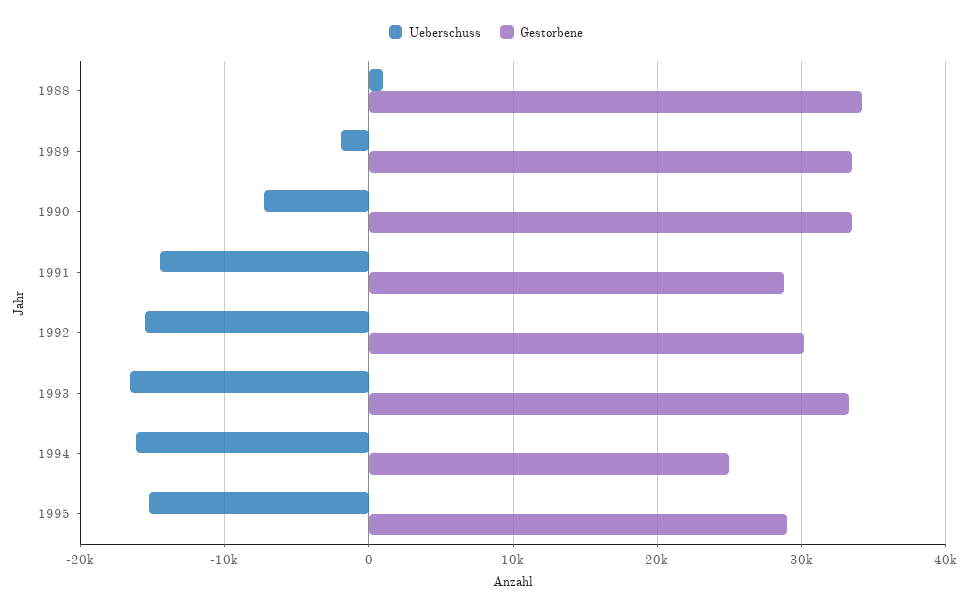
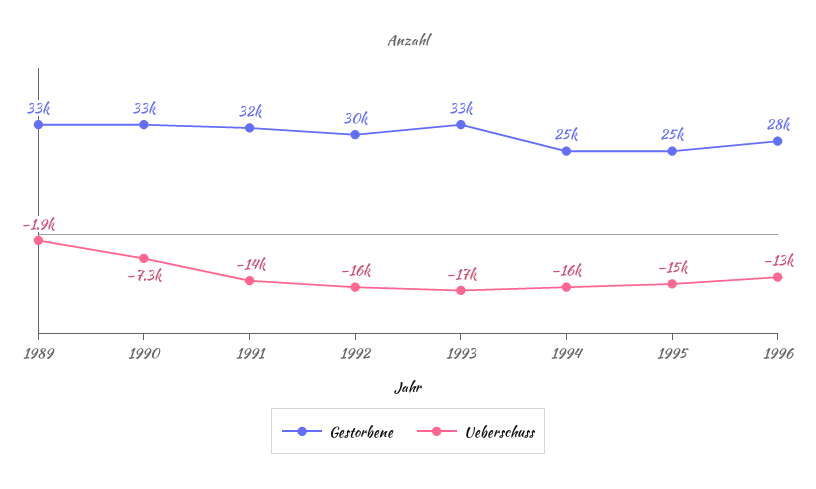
Ueberschuss, 1988: 1000 -> none
Gestorbene, 1988: 34000 -> none
Gestorbene, 1991: 29000 -> 32000
Gestorbene, 1995: 29000 -> 25000
Gestorbene, 1996: none -> 28000
Ueberschuss, 1996: none -> -13000

